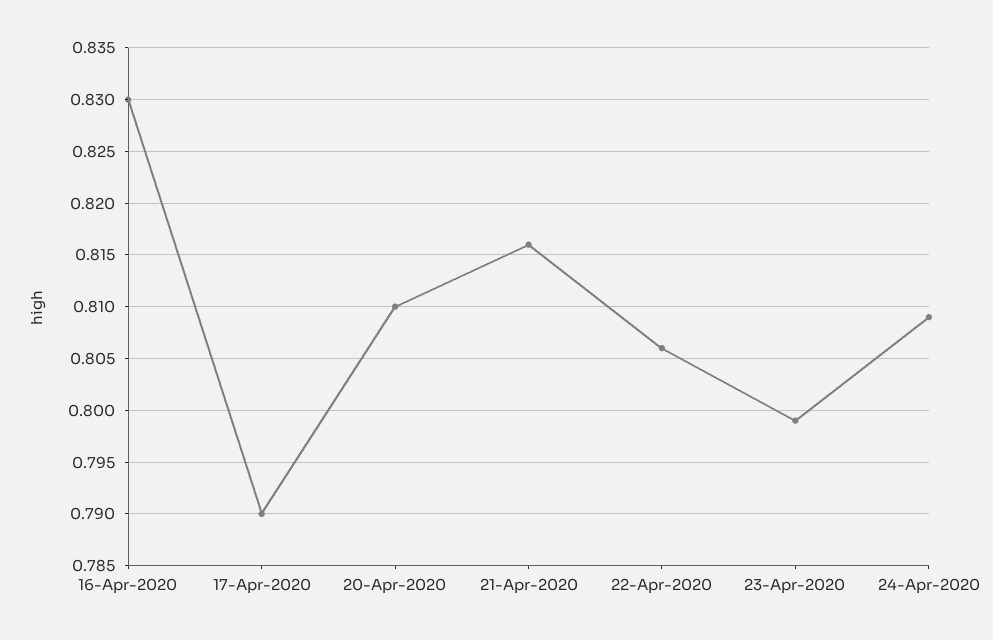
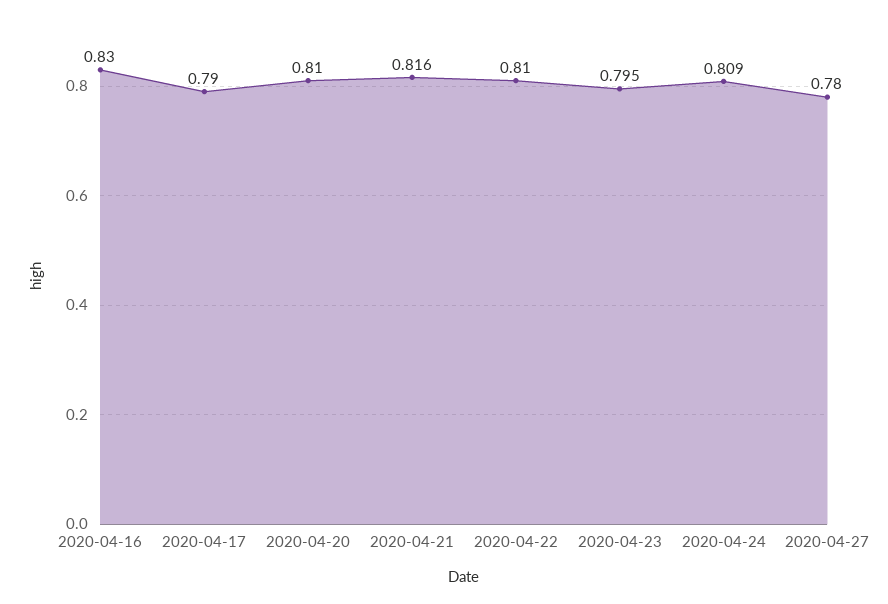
22-Apr-2020: 0.806 -> 0.81
23-Apr-2020: 0.799 -> 0.795
2020-04-27: none -> 0.78

